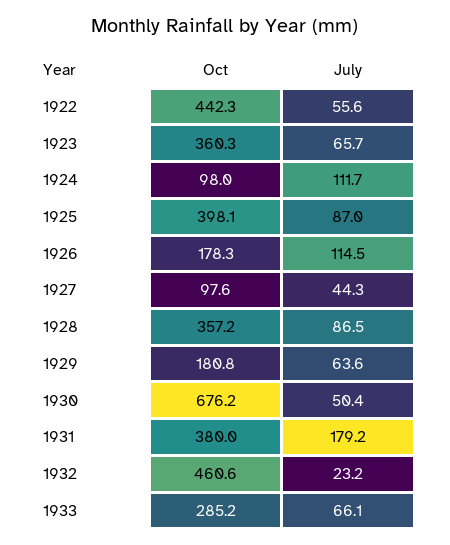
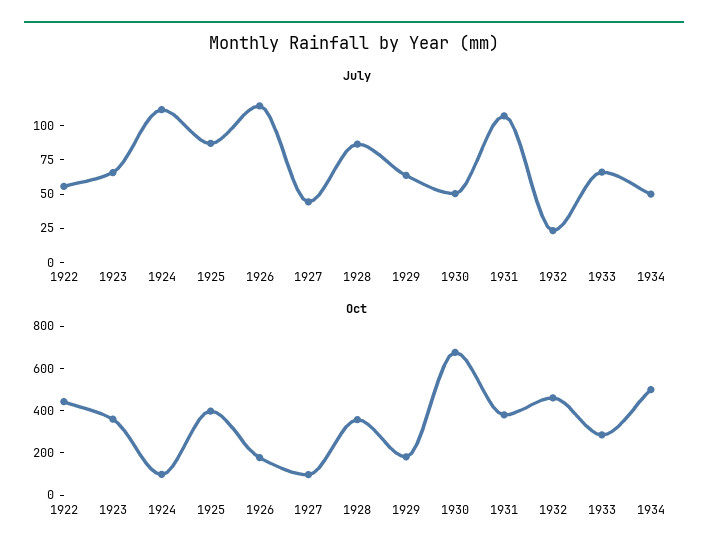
July, 1931: 179.2 -> 100
July, 1934: none -> 50
Oct, 1934: none -> 500

